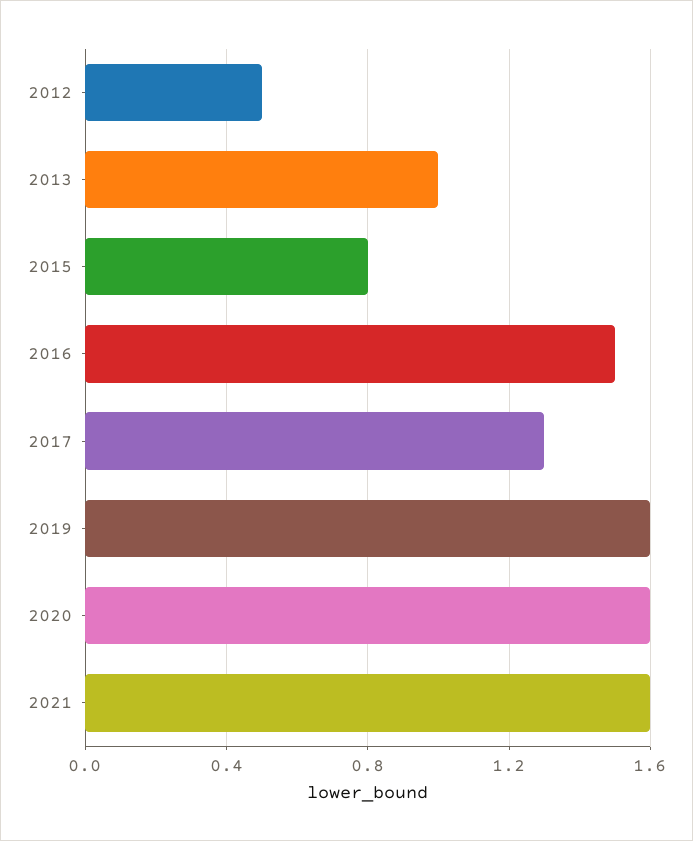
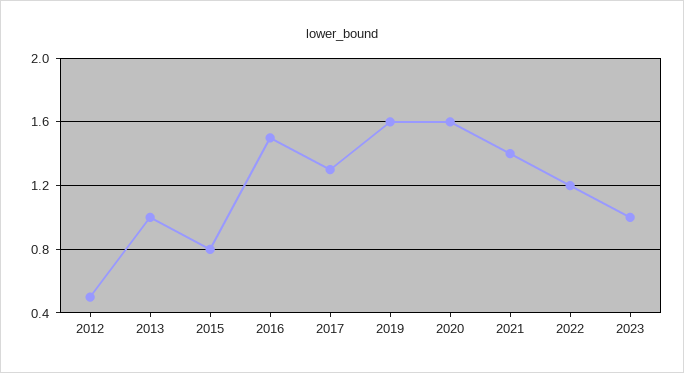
2021: 1.6 -> 1.4
2022: none -> 1.2
2023: none -> 1

